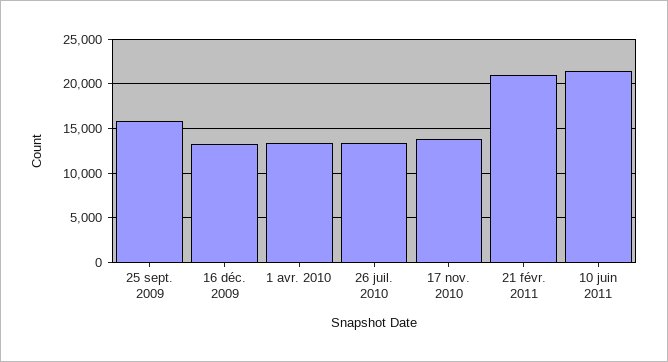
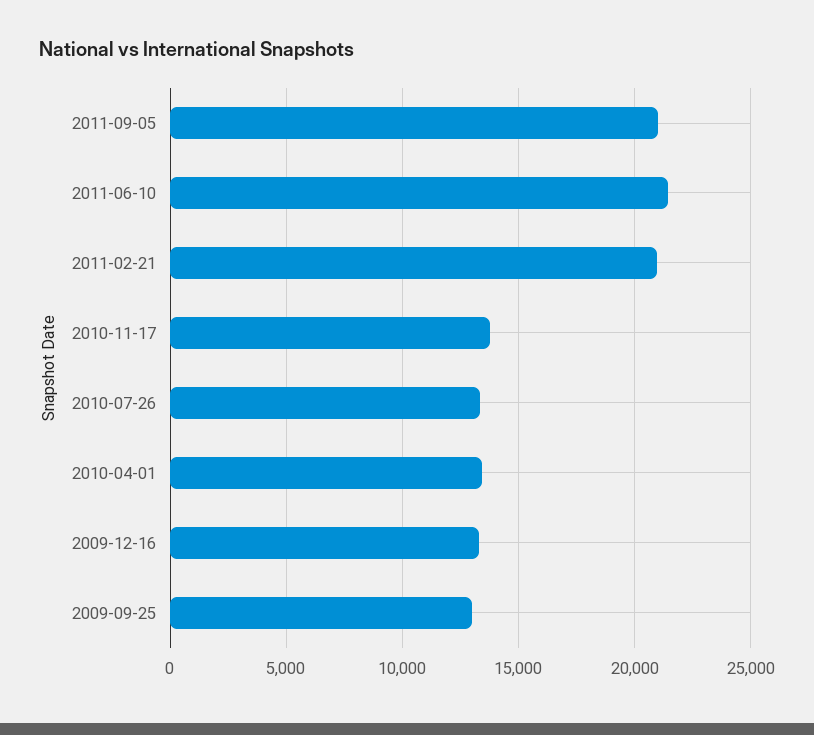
25 sept. 2009: 16000 -> 13000
2011-09-05: none -> 21000

